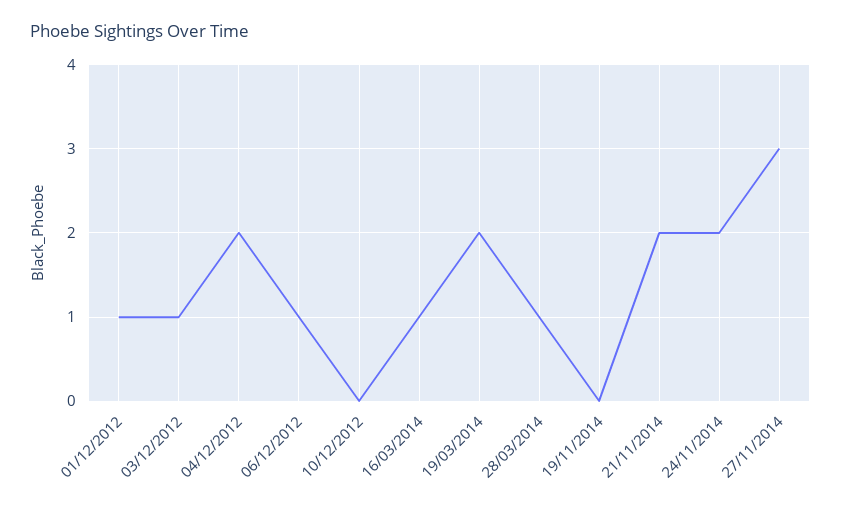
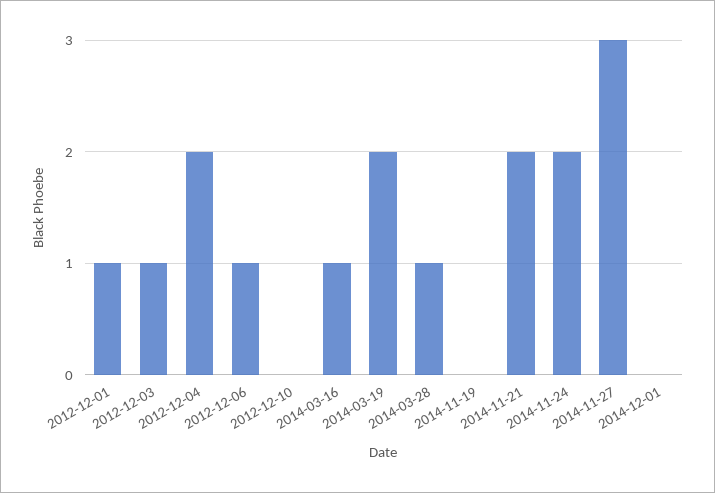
2014-12-01: none -> 0

